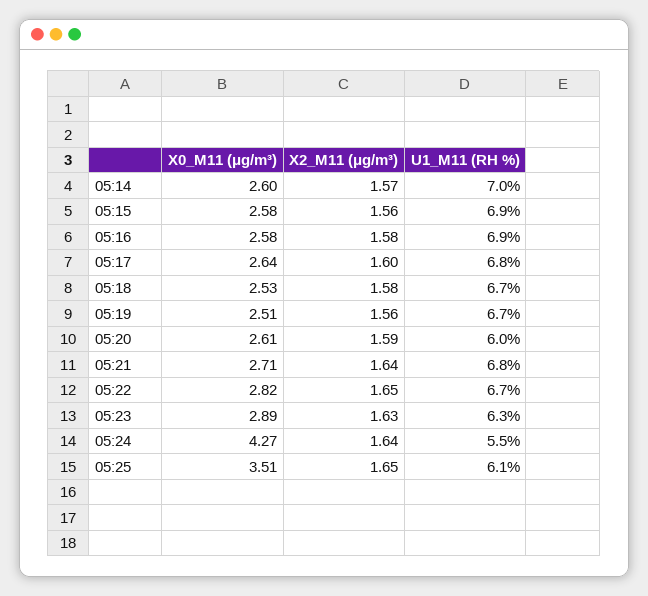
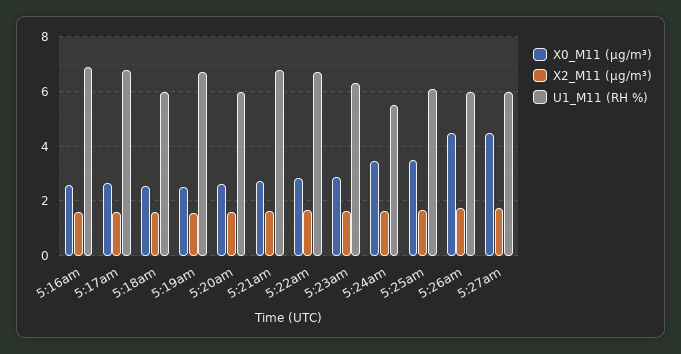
X0_M11 (μg/m³), 05:14: 2.6 -> none
X2_M11 (μg/m³), 05:14: 1.57 -> none
U1_M11 (RH %), 05:14: 7 -> none
X0_M11 (μg/m³), 05:15: 2.58 -> none
X2_M11 (μg/m³), 05:15: 1.56 -> none
U1_M11 (RH %), 05:15: 6.9 -> none
U1_M11 (RH %), 05:18: 6.7 -> 6
X0_M11 (μg/m³), 05:24: 4.27 -> 3.5
X0_M11 (μg/m³), 5:26am: none -> 4.5
X2_M11 (μg/m³), 5:26am: none -> 1.75
U1_M11 (RH %), 5:26am: none -> 6
X0_M11 (μg/m³), 5:27am: none -> 4.5
X2_M11 (μg/m³), 5:27am: none -> 1.75
U1_M11 (RH %), 5:27am: none -> 6

